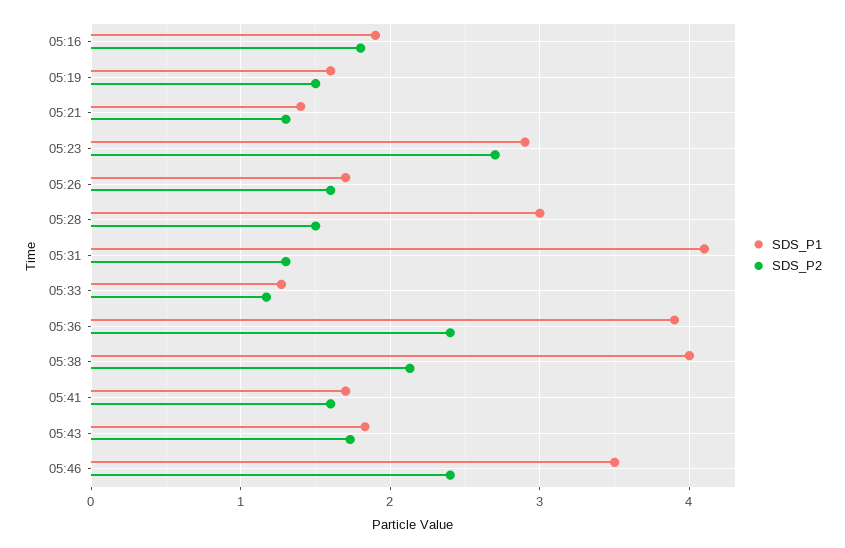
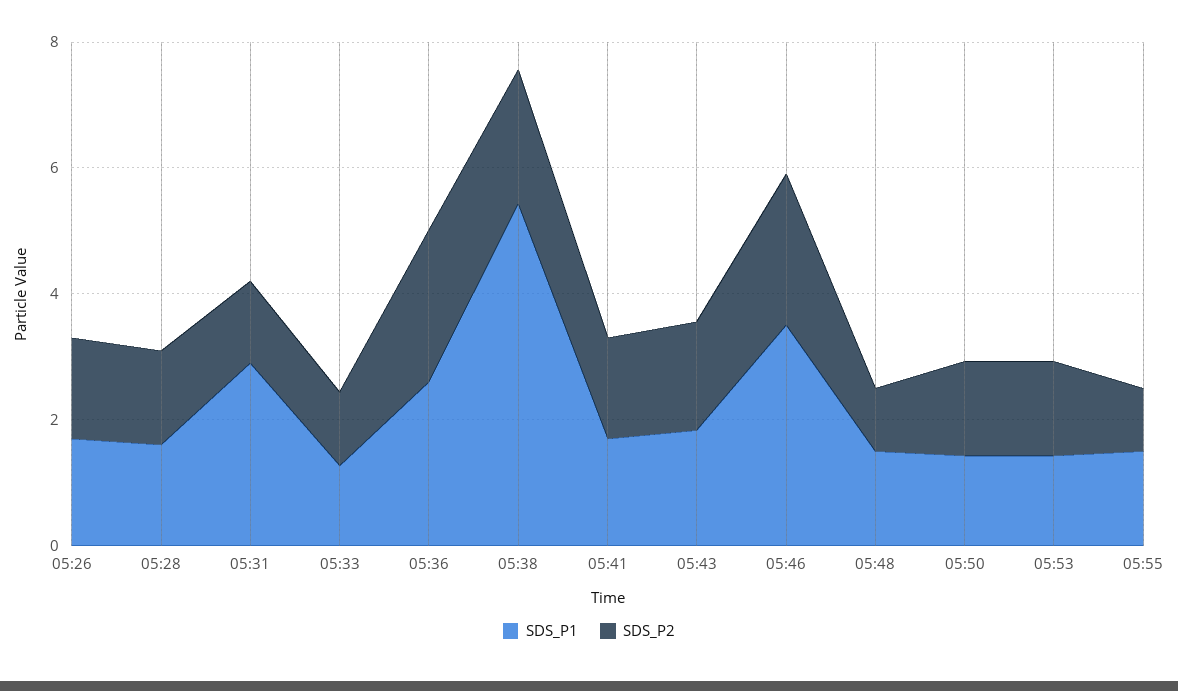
SDS_P1, 05:16: 1.9 -> none
SDS_P2, 05:16: 1.8 -> none
SDS_P1, 05:19: 1.6 -> none
SDS_P2, 05:19: 1.5 -> none
SDS_P1, 05:21: 1.4 -> none
SDS_P2, 05:21: 1.3 -> none
SDS_P1, 05:23: 2.9 -> none
SDS_P2, 05:23: 2.7 -> none
SDS_P1, 05:28: 3 -> 1.5
SDS_P1, 05:31: 4.1 -> 3
SDS_P1, 05:36: 3.9 -> 2.5
SDS_P1, 05:38: 4 -> 5.5
SDS_P1, 05:48: none -> 1.5
SDS_P2, 05:48: none -> 1
SDS_P1, 05:50: none -> 1.5
SDS_P2, 05:50: none -> 1.5
SDS_P1, 05:53: none -> 1.5
SDS_P2, 05:53: none -> 1.5
SDS_P1, 05:55: none -> 1.5
SDS_P2, 05:55: none -> 1

